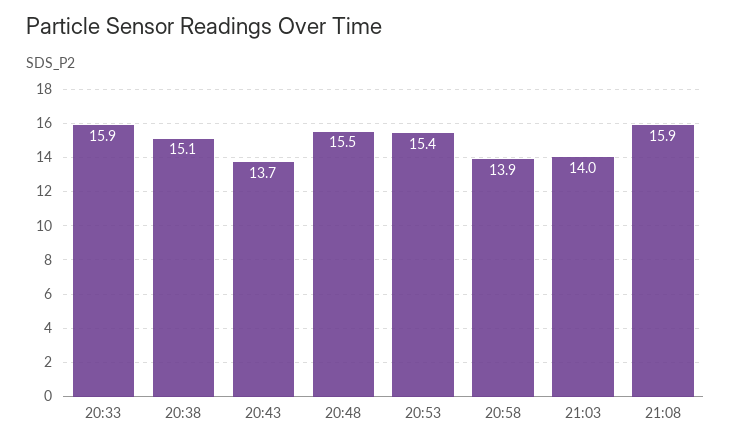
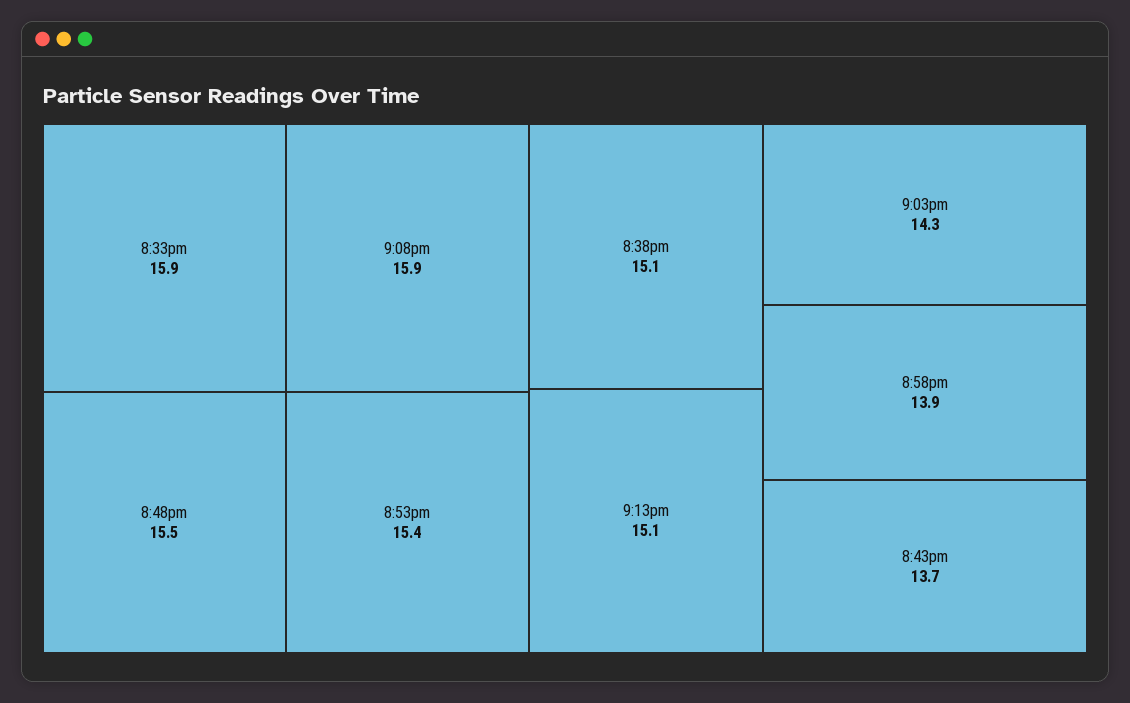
21:03: 14 -> 14.3
9:13pm: none -> 15.1

